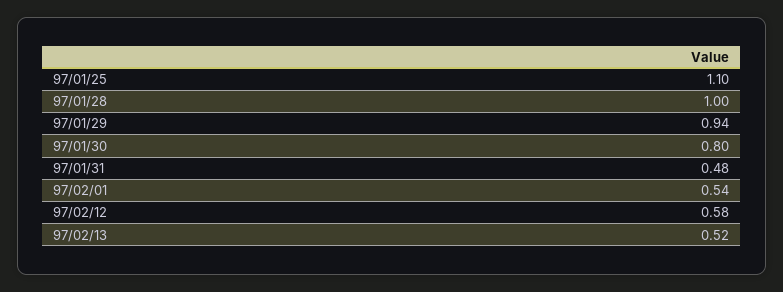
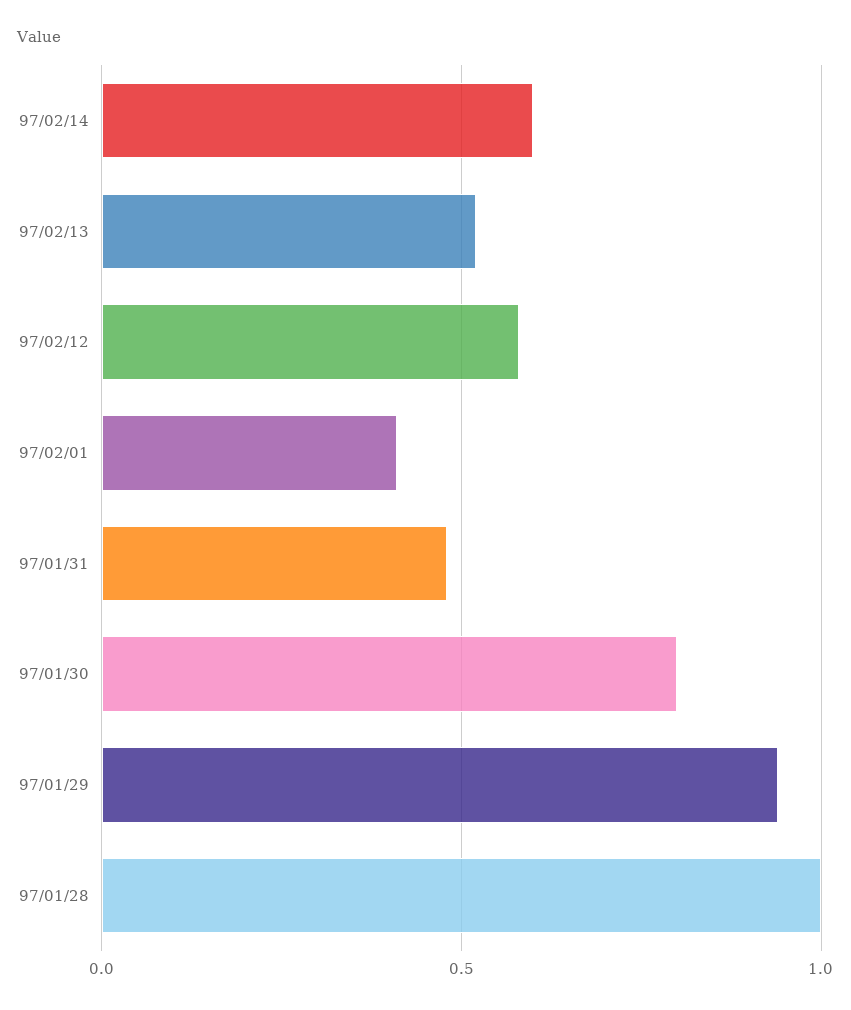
97/01/25: 1.1 -> none
97/02/01: 0.54 -> 0.4
97/02/14: none -> 0.6

